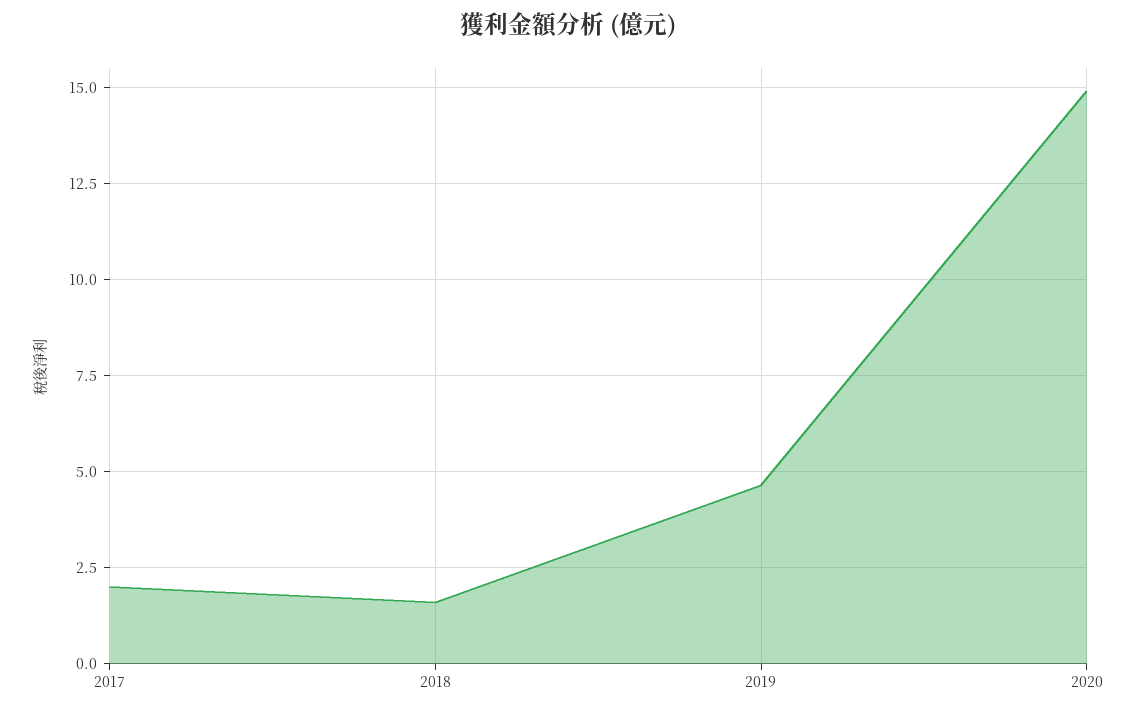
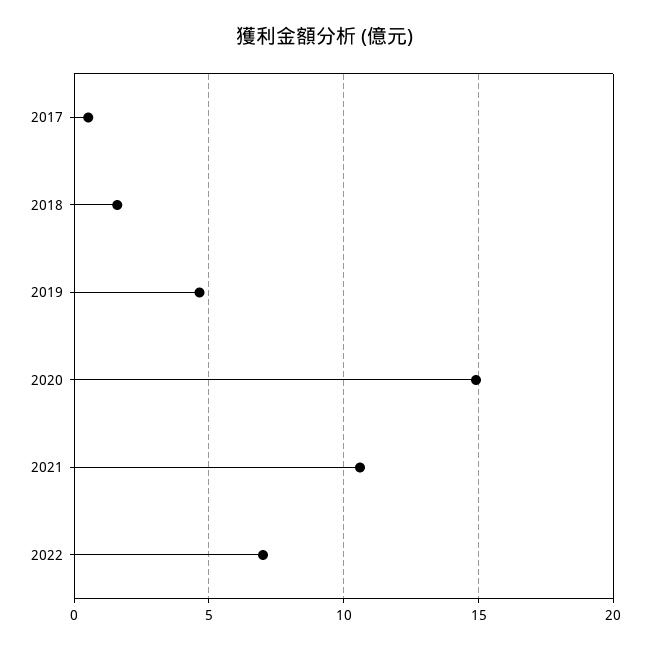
2017: 2 -> 0.5
2021: none -> 10.5
2022: none -> 7

